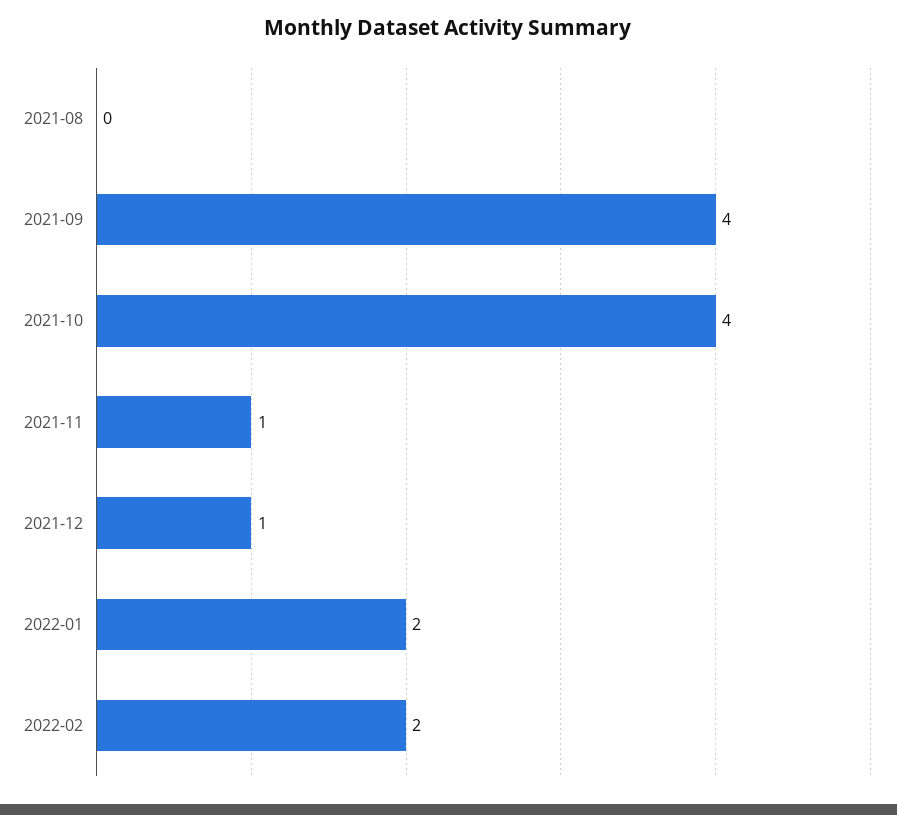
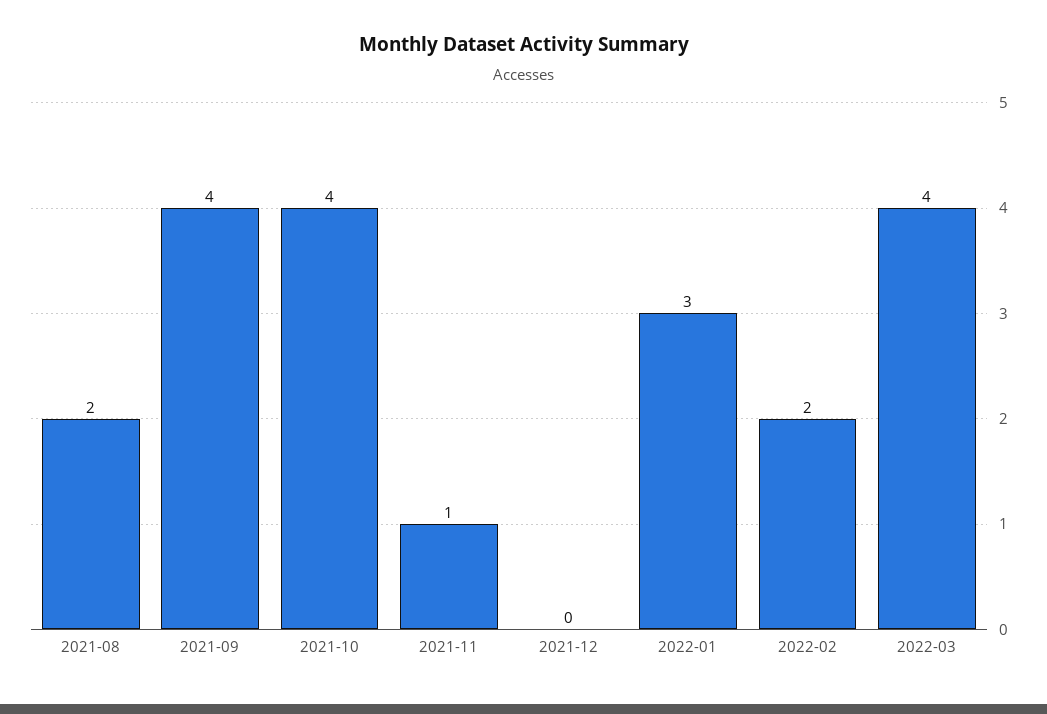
2021-08: 0 -> 2
2021-12: 1 -> 0
2022-01: 2 -> 3
2022-03: none -> 4

